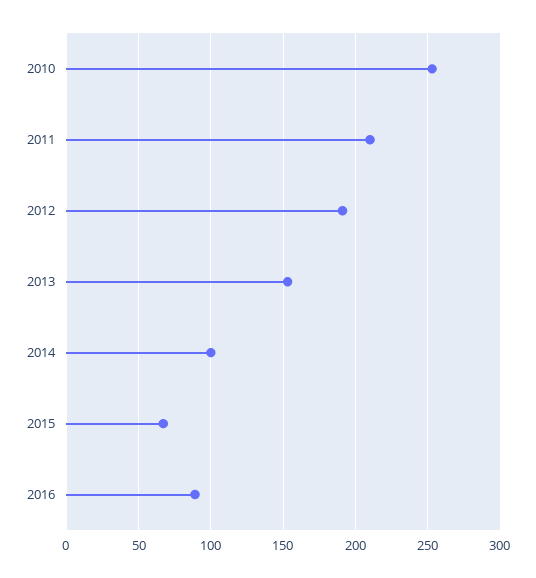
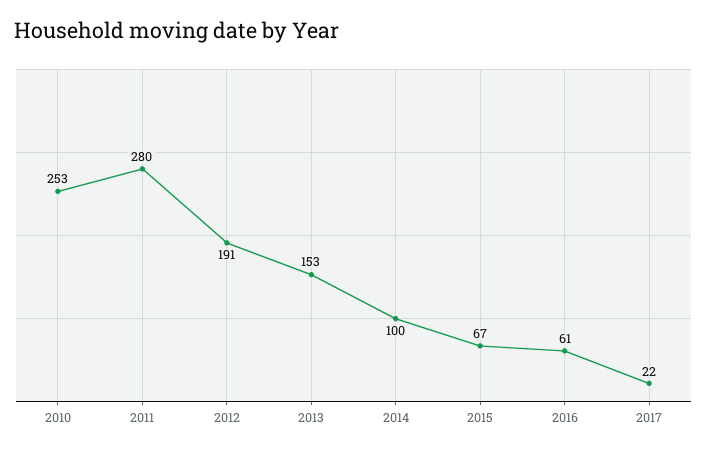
2011: 210 -> 280
2016: 90 -> 61
2017: none -> 22

